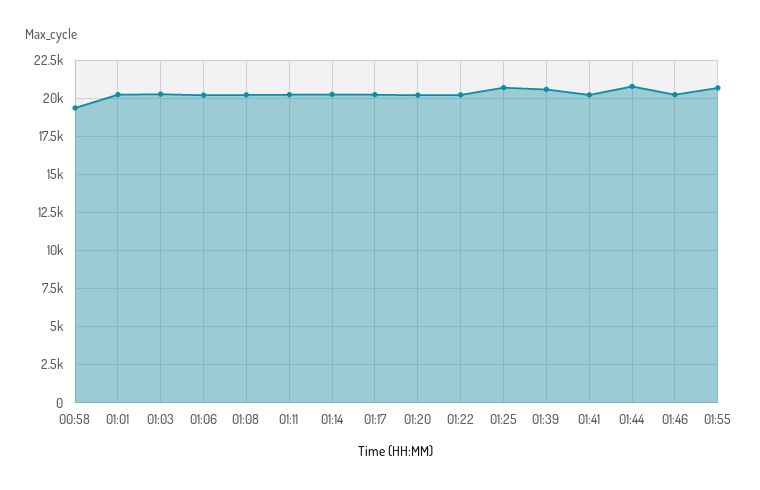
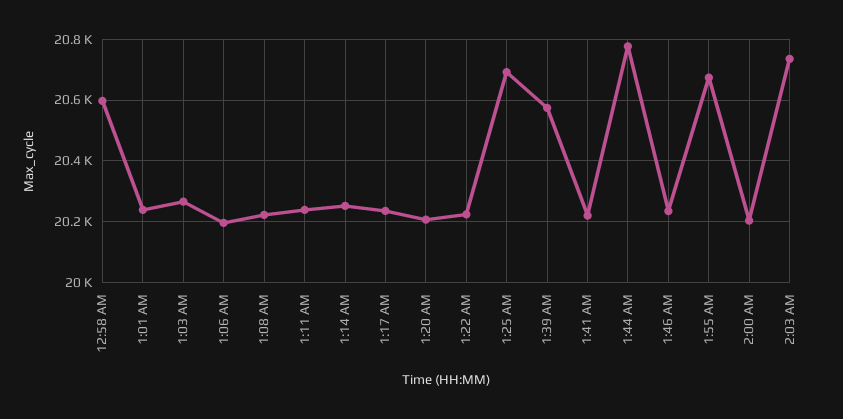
00:58: 19500 -> 20600
2:00 AM: none -> 20200
2:03 AM: none -> 20740

